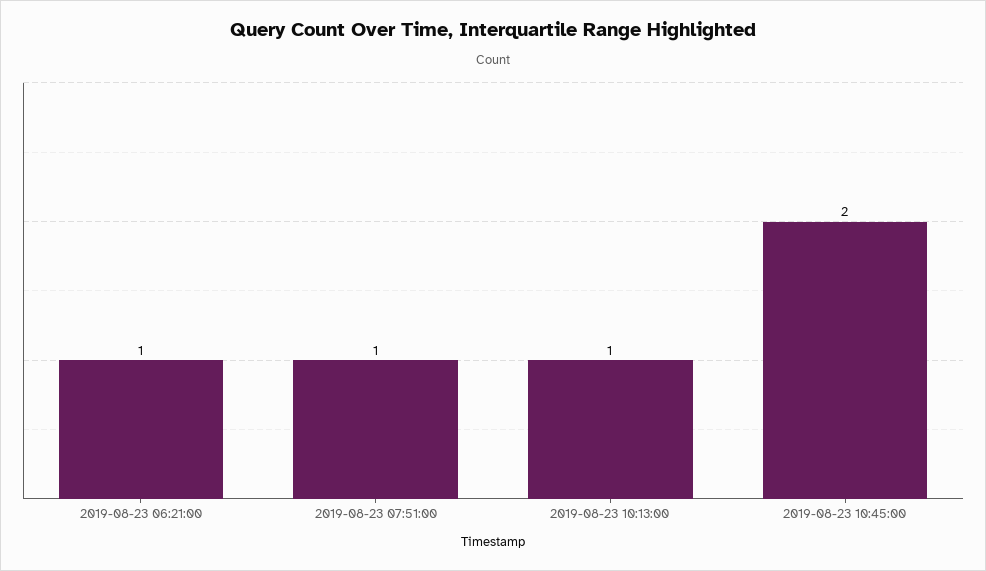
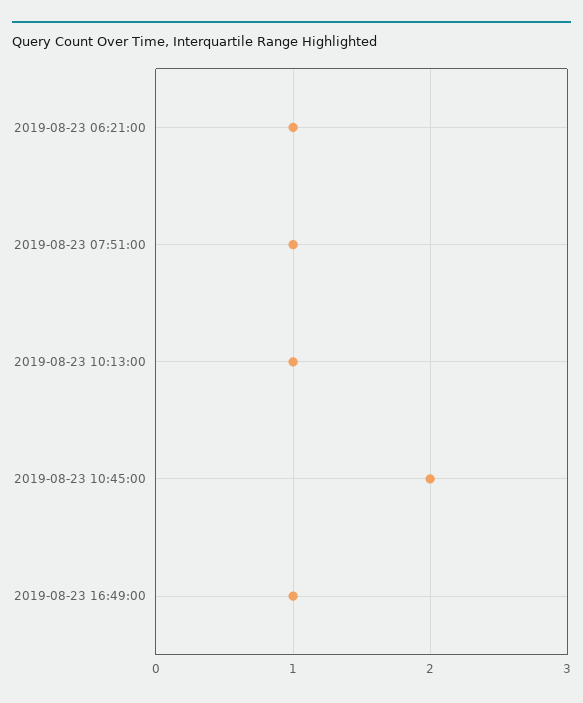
2019-08-23 16:49:00: none -> 1

